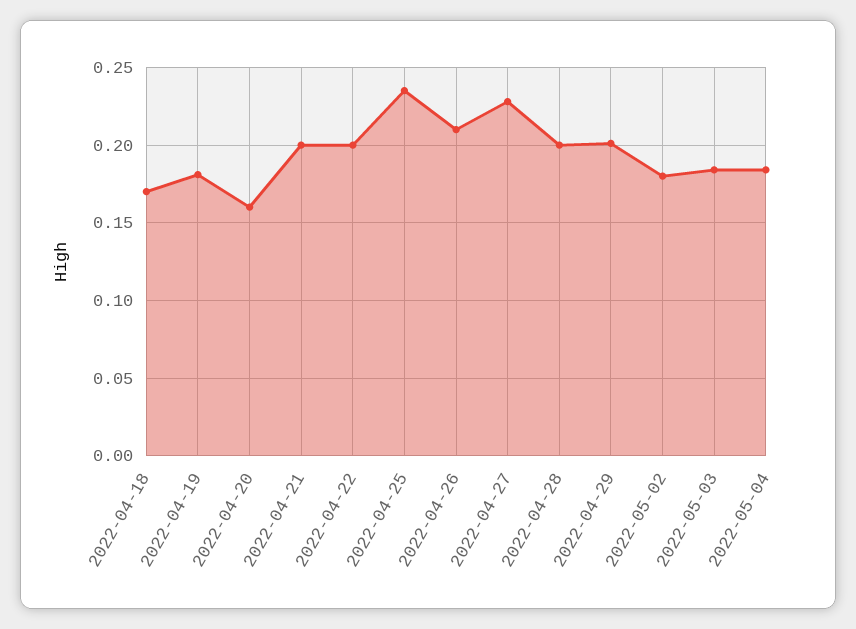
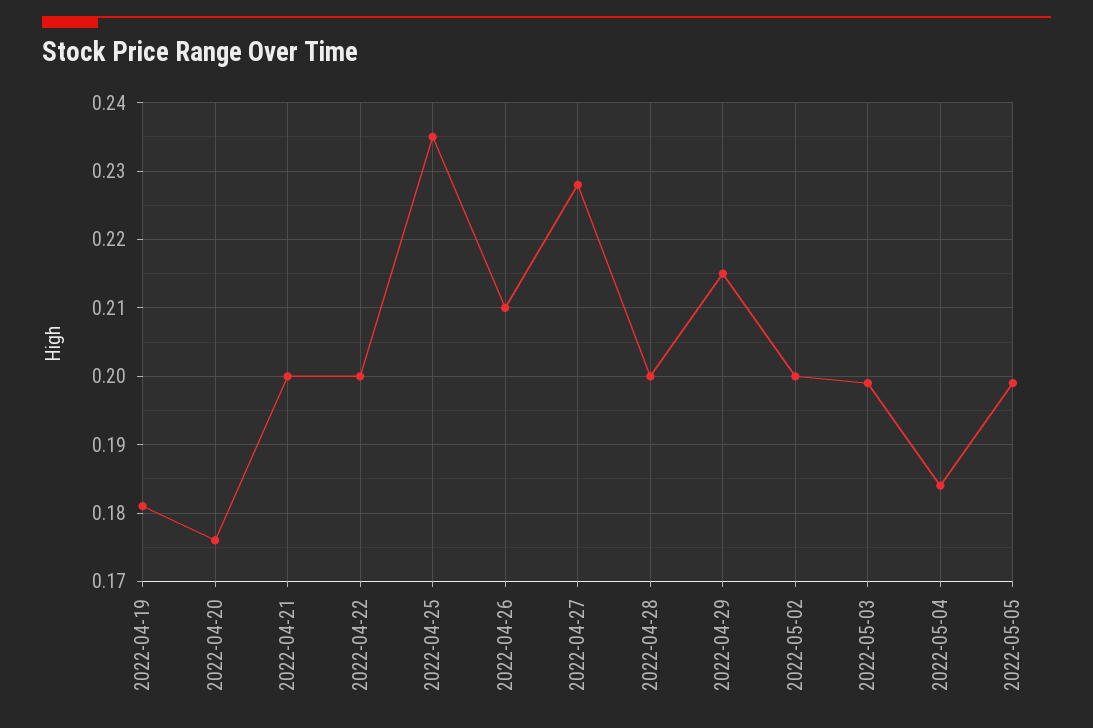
2022-04-18: 0.17 -> none
2022-04-20: 0.16 -> 0.176
2022-04-29: 0.2 -> 0.215
2022-05-02: 0.18 -> 0.2
2022-05-03: 0.185 -> 0.199
2022-05-05: none -> 0.199

